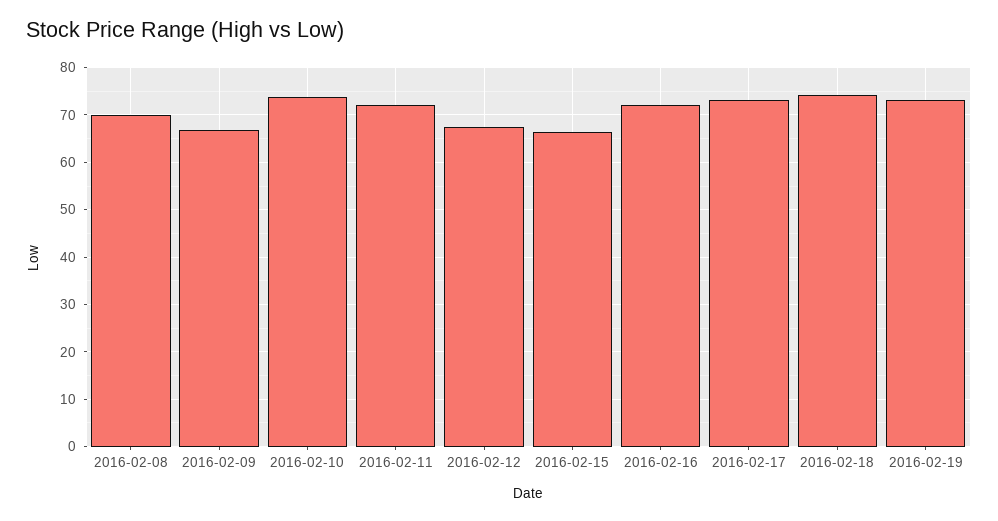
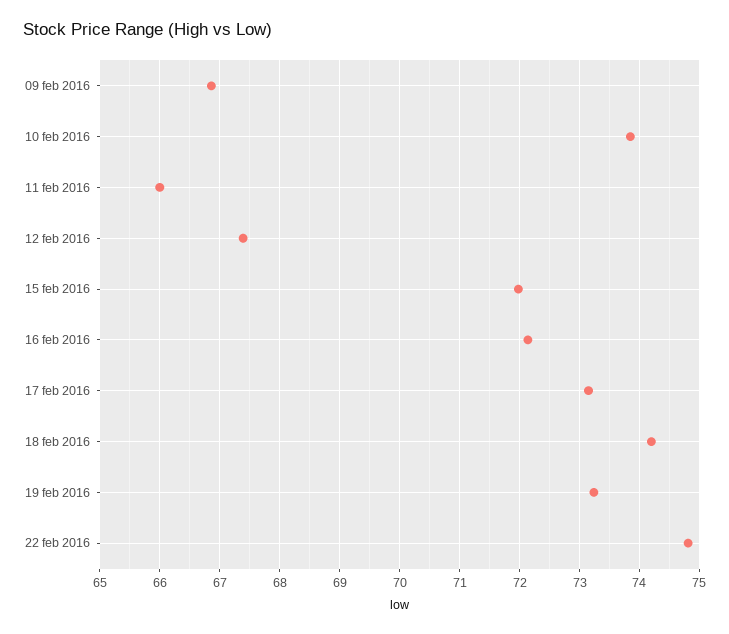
2016-02-08: 70 -> none
2016-02-11: 72 -> 66
2016-02-15: 66 -> 72
22 feb 2016: none -> 74.8

